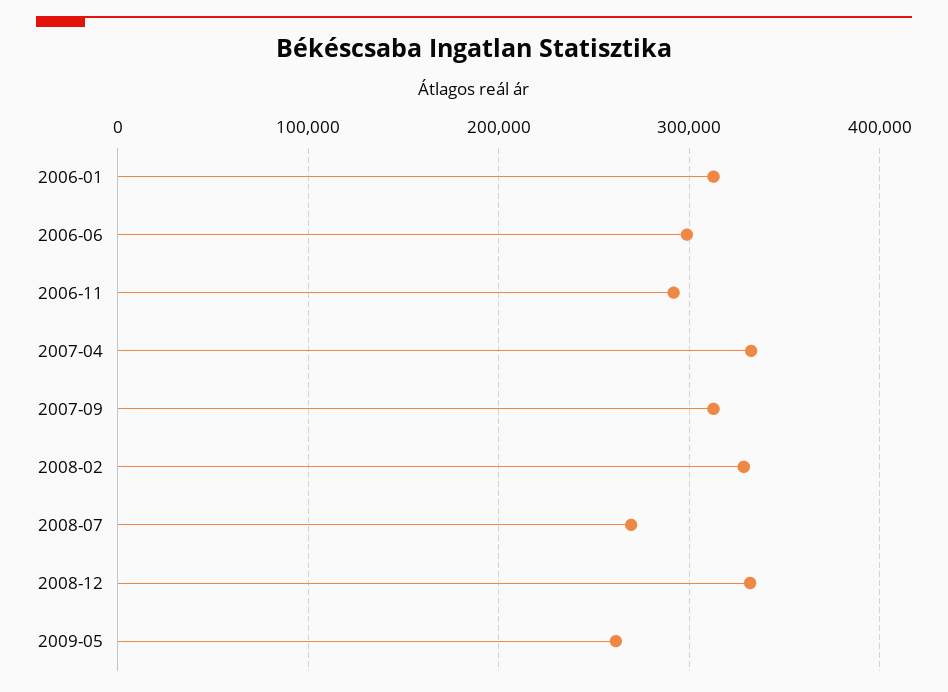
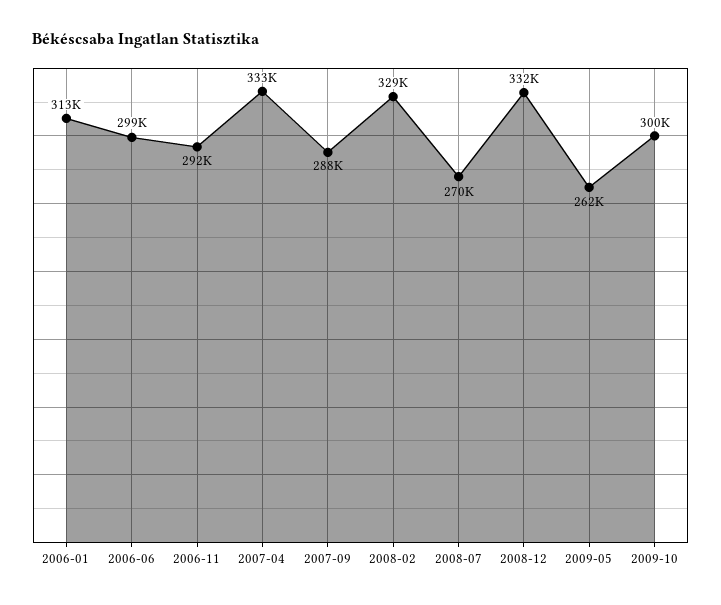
2007-09: 310000 -> 288000
2009-10: none -> 300000

